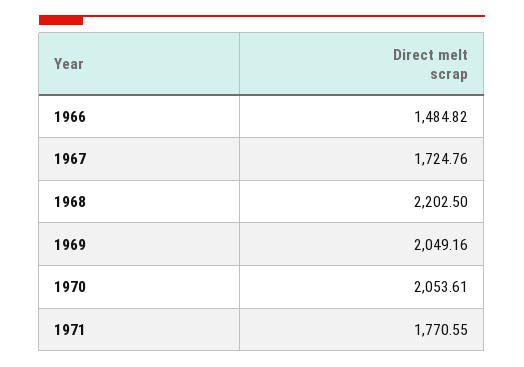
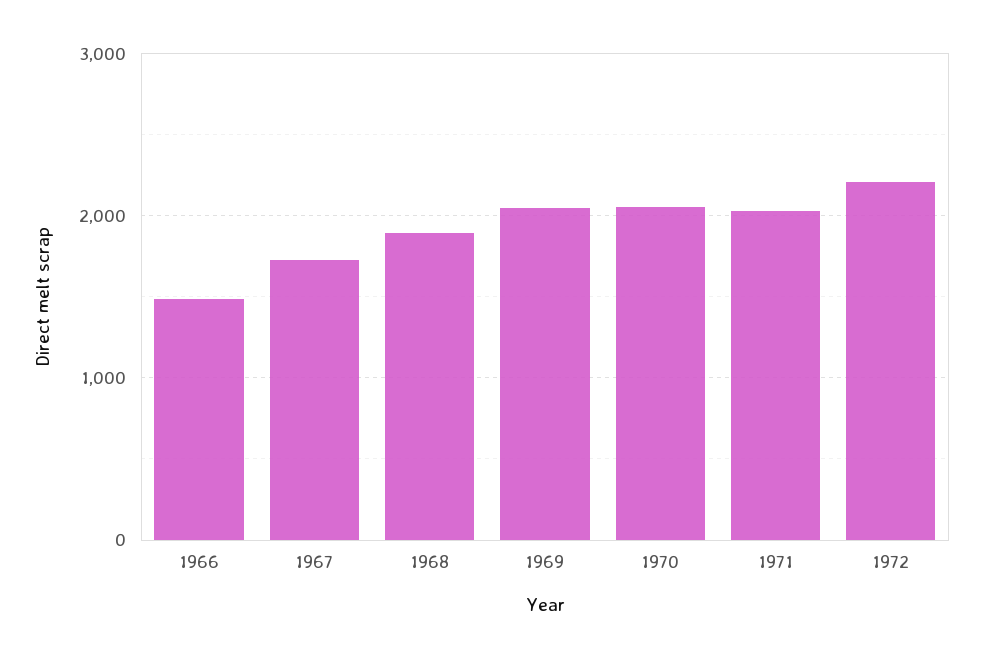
1968: 2202.5 -> 1900
1971: 1770.55 -> 2000
1972: none -> 2200

